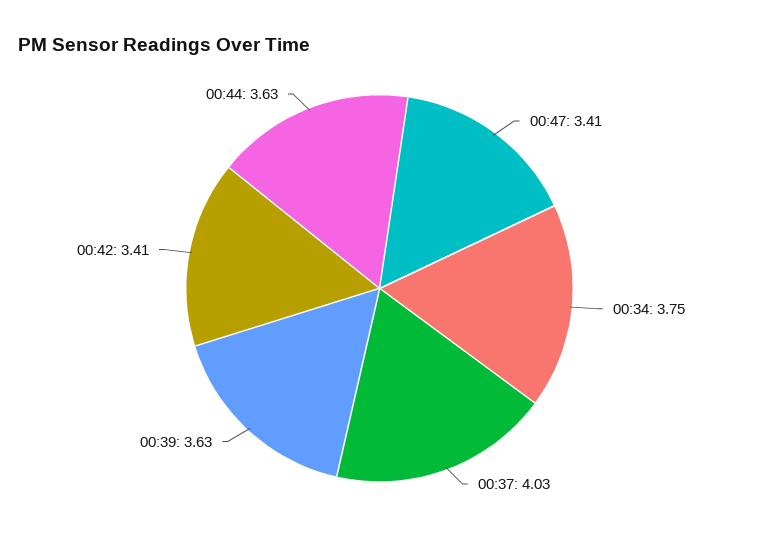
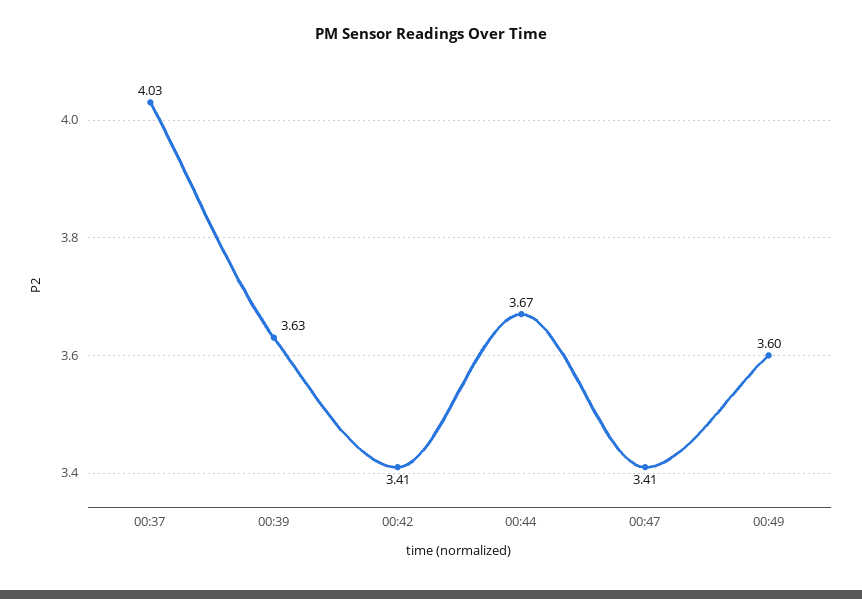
00:34: 3.75 -> none
00:44: 3.63 -> 3.67
00:49: none -> 3.6

